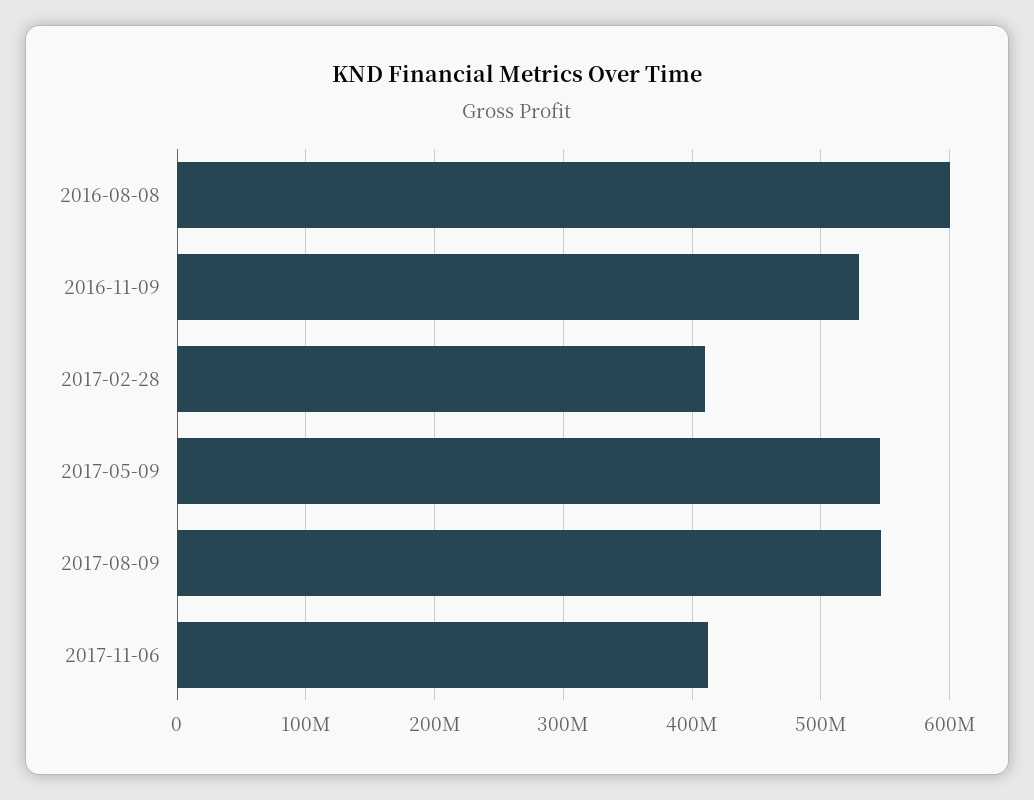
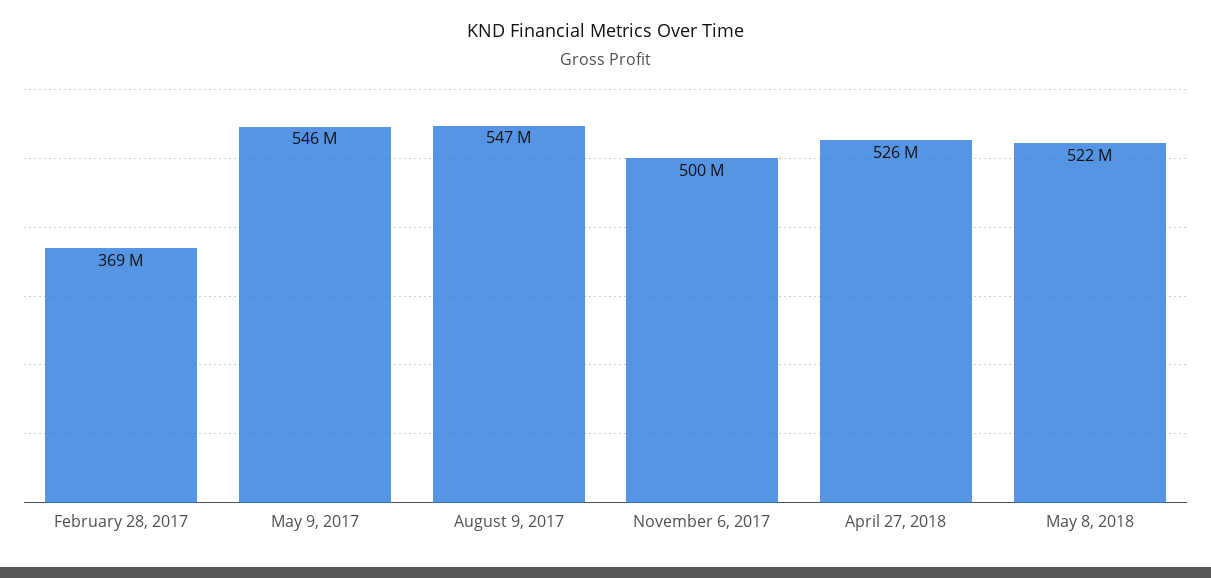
2016-08-08: 600000000 -> none
2016-11-09: 530000000 -> none
2017-02-28: 410000000 -> 369000000
2017-11-06: 410000000 -> 500000000
April 27, 2018: none -> 526000000
May 8, 2018: none -> 522000000

